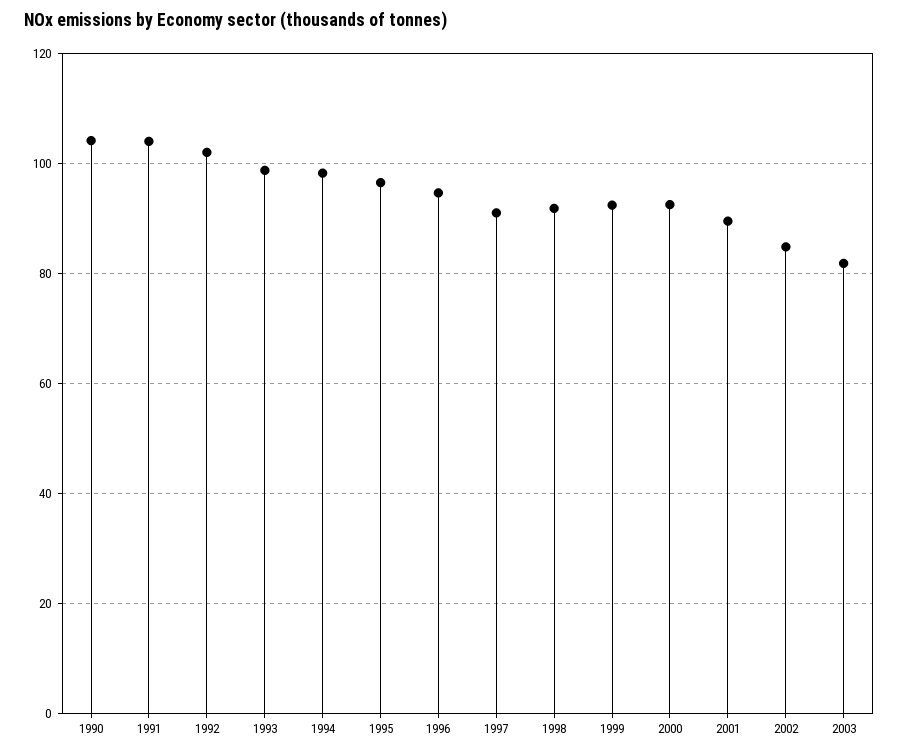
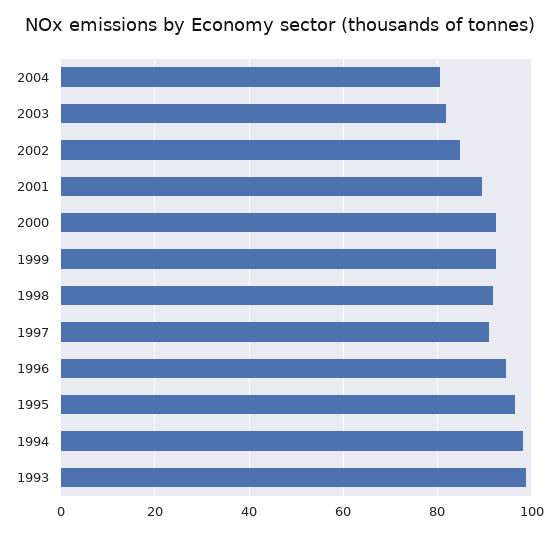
1990: 104 -> none
1991: 104 -> none
1992: 102 -> none
2004: none -> 80

